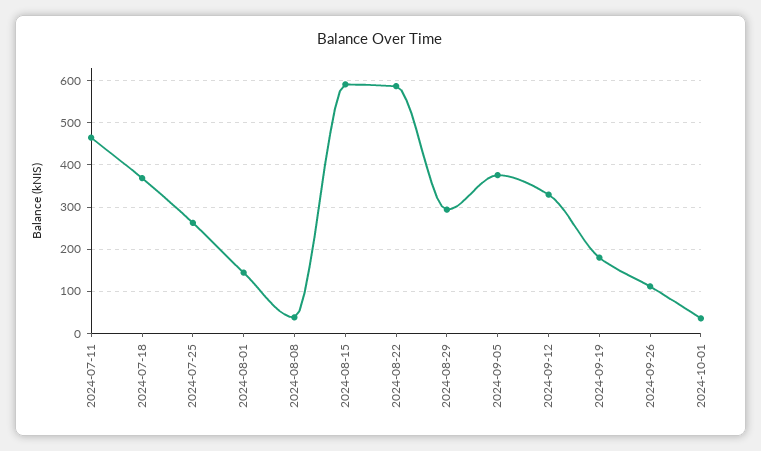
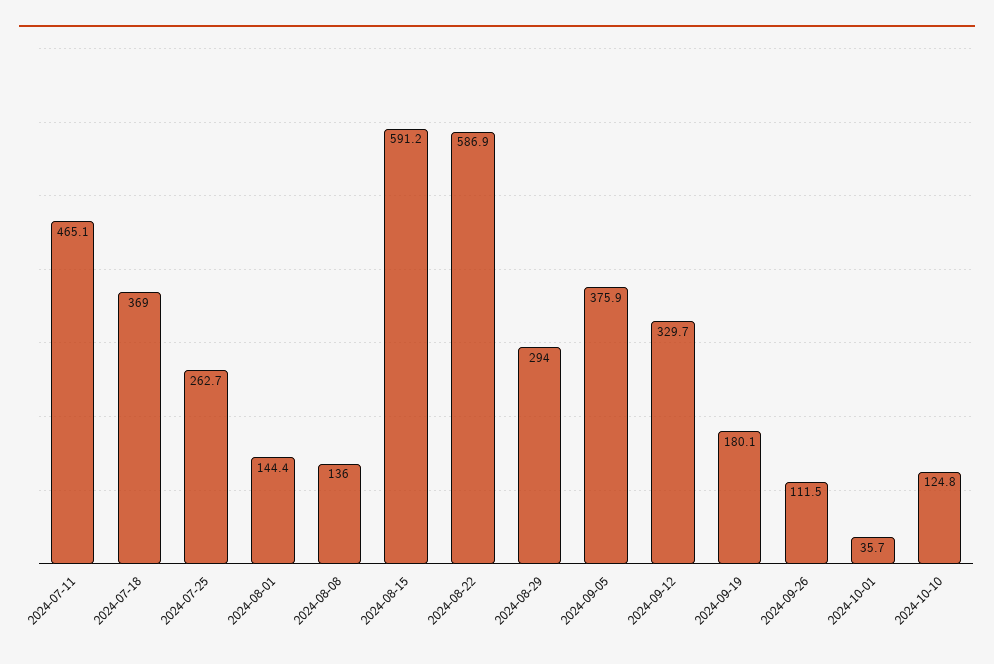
2024-08-08: 40 -> 136
2024-10-10: none -> 124.8

